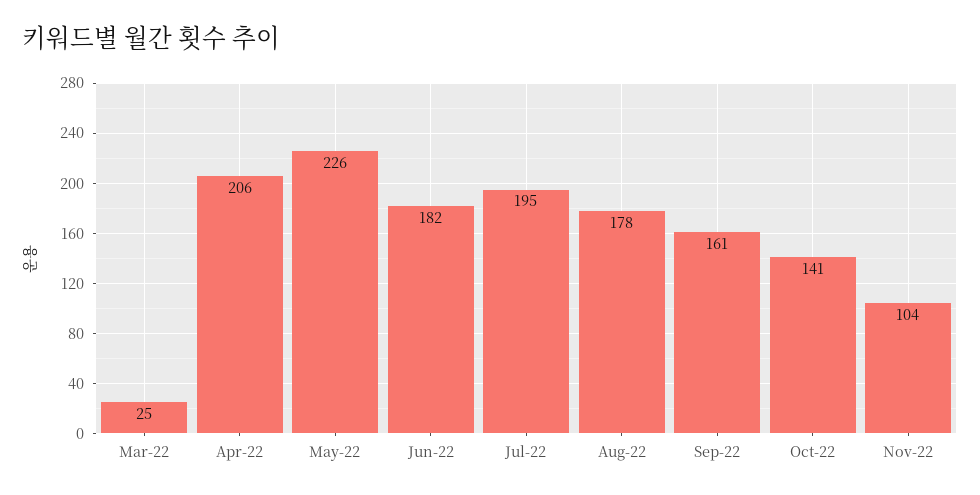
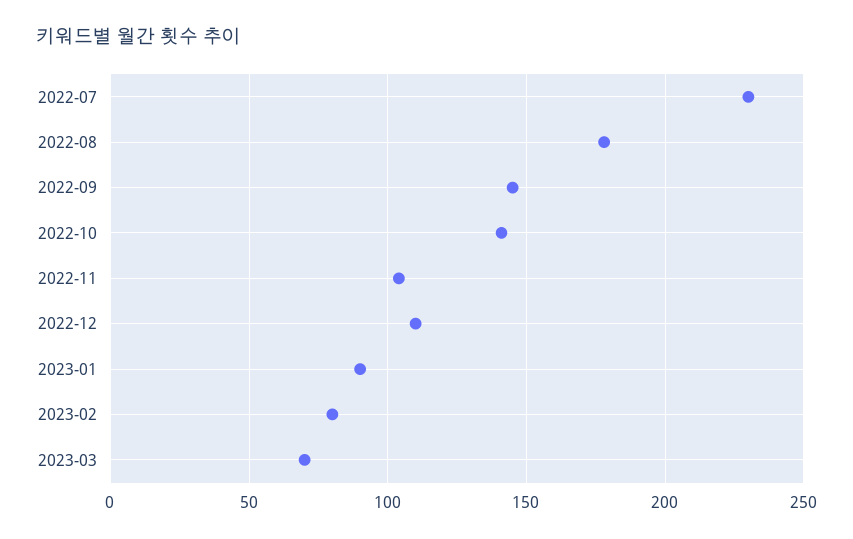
Mar-22: 25 -> none
Apr-22: 206 -> none
May-22: 226 -> none
Jun-22: 182 -> none
Jul-22: 195 -> 230
Sep-22: 161 -> 145
2022-12: none -> 110
2023-01: none -> 90
2023-02: none -> 80
2023-03: none -> 70

